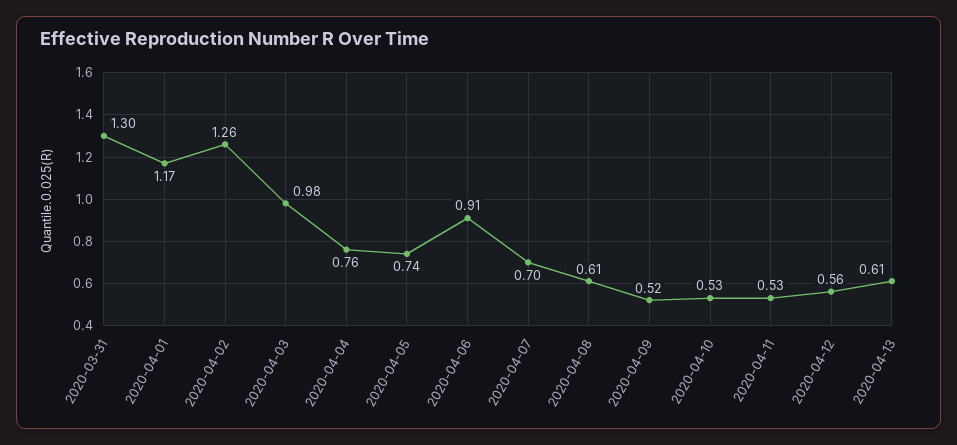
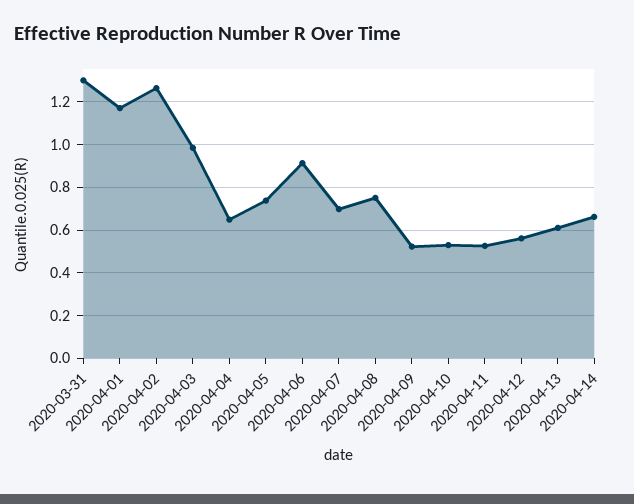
2020-04-04: 0.76 -> 0.65
2020-04-08: 0.61 -> 0.75
2020-04-14: none -> 0.65

